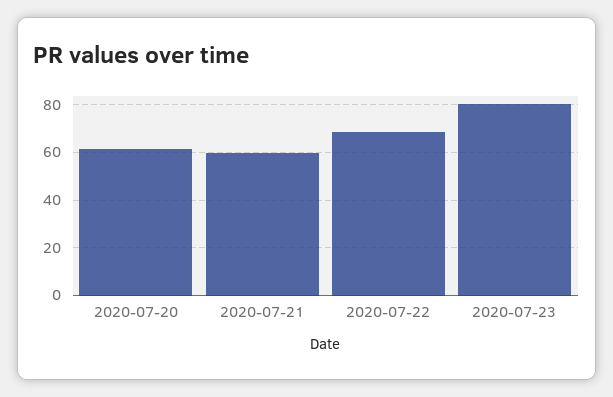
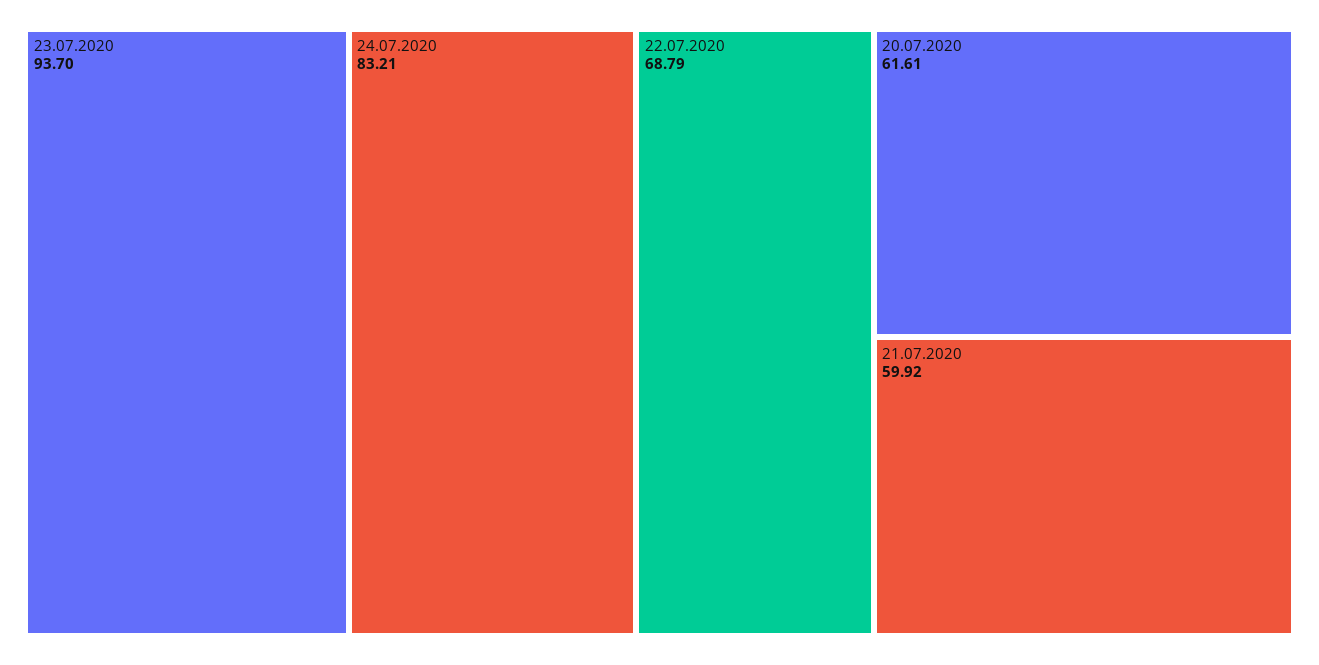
2020-07-23: 80 -> 93.7
24.07.2020: none -> 83.21

